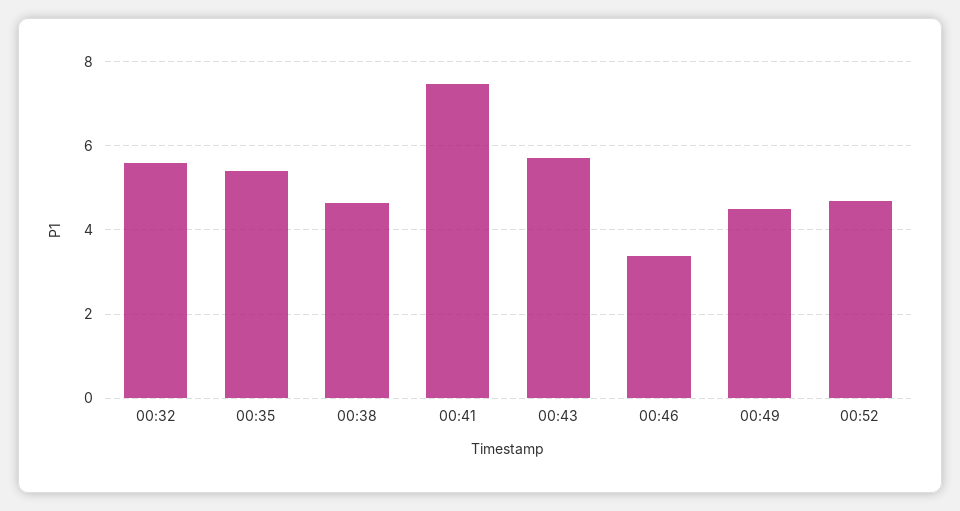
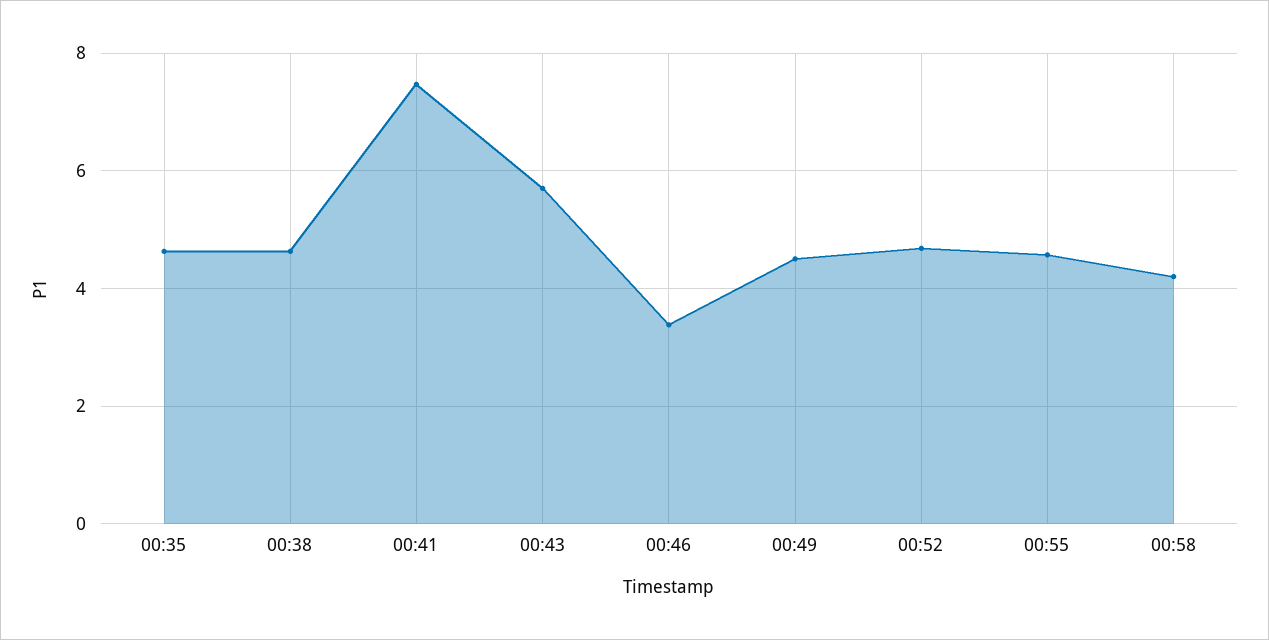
00:32: 5.6 -> none
00:35: 5.4 -> 4.6
00:55: none -> 4.6
00:58: none -> 4.2

